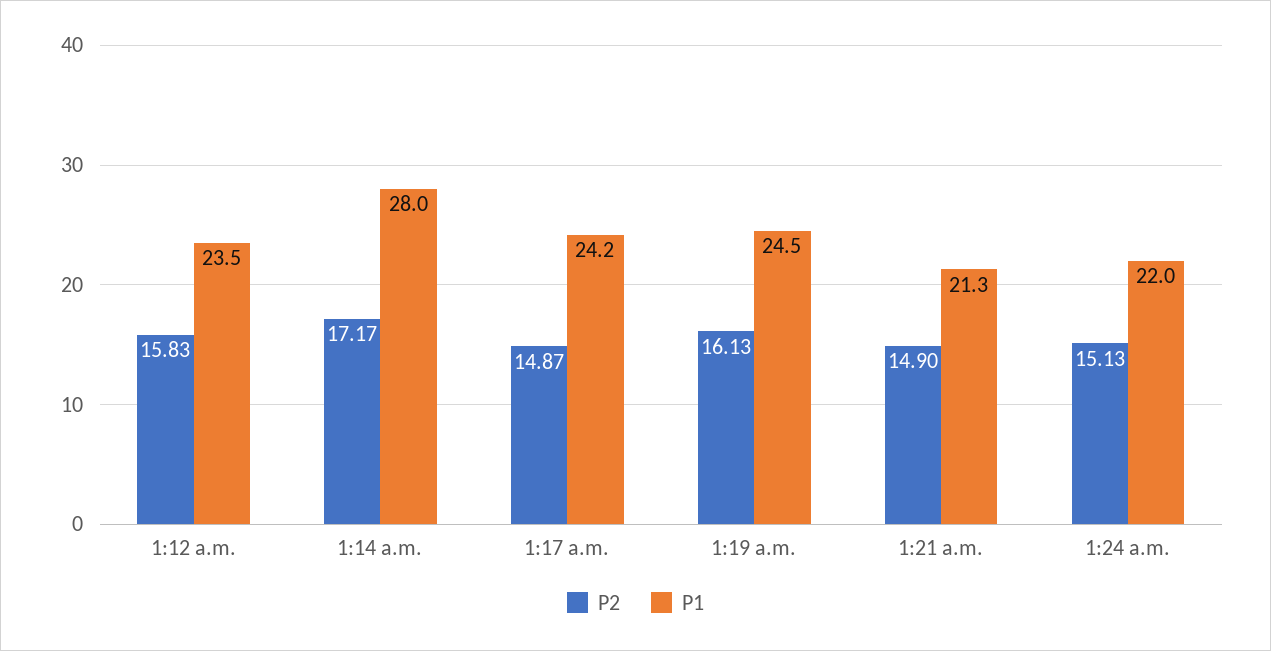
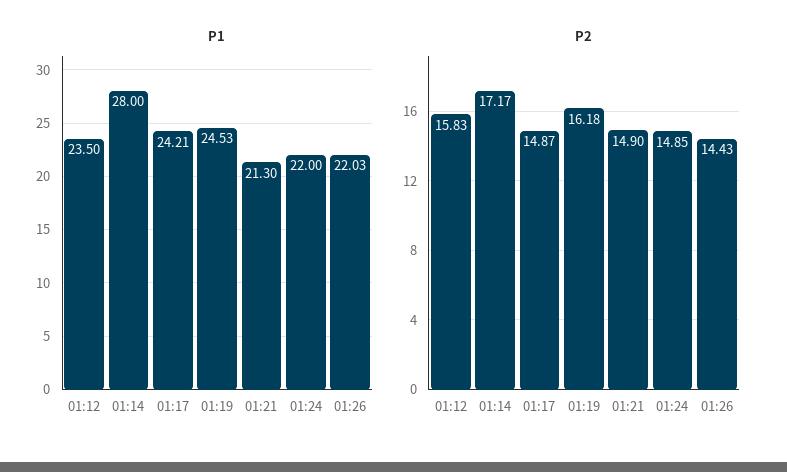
P2, 1:19 a.m.: 16.13 -> 16.18
P2, 1:24 a.m.: 15.13 -> 14.85
P1, 01:26: none -> 22.03
P2, 01:26: none -> 14.43

